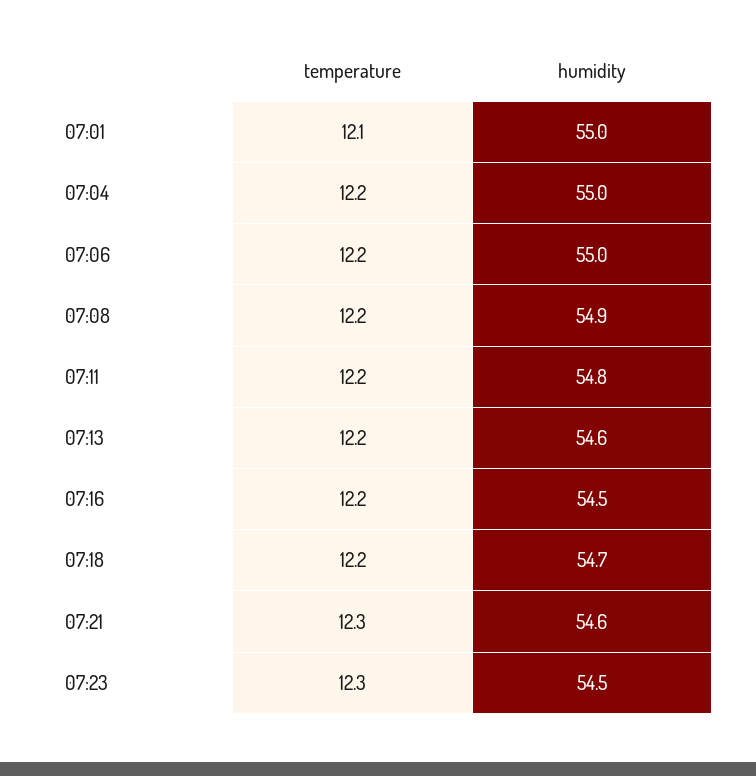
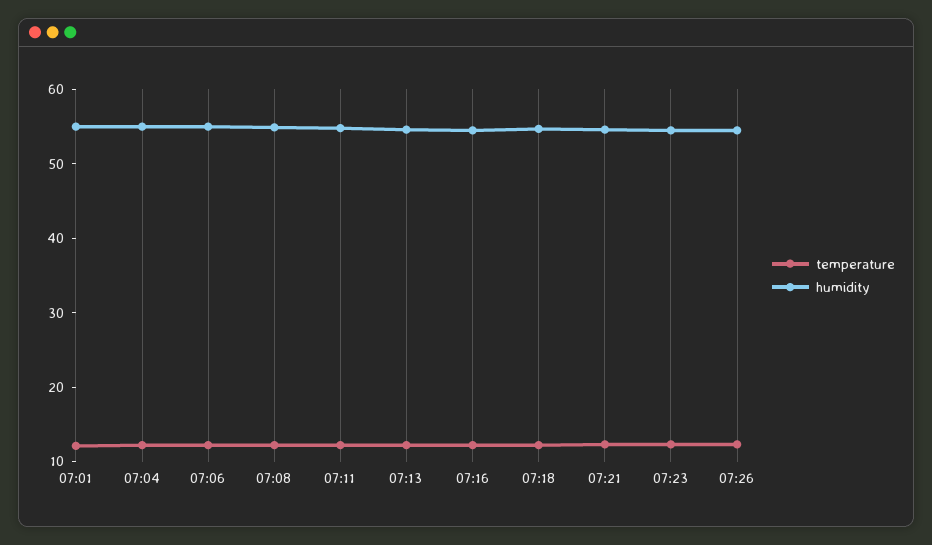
temperature, 07:26: none -> 12
humidity, 07:26: none -> 54

